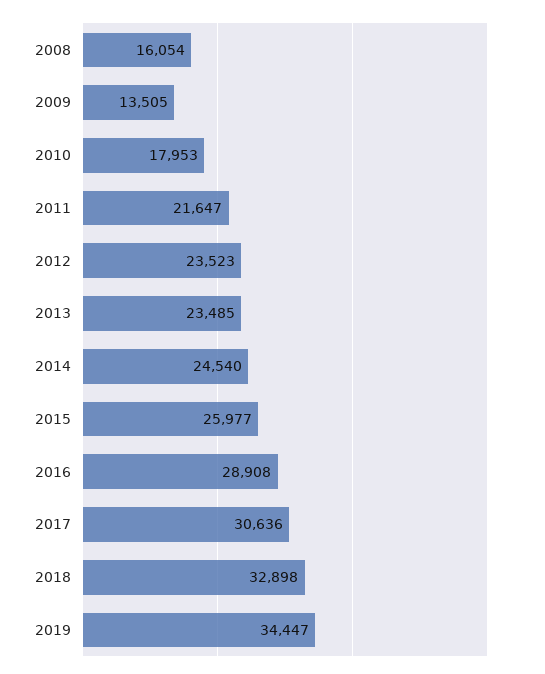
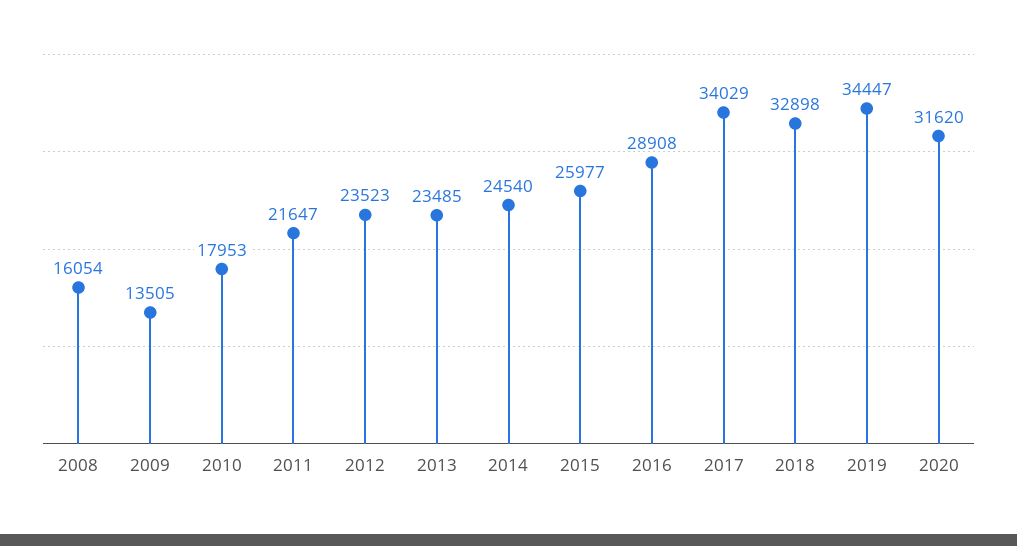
2017: 30636 -> 34029
2020: none -> 31620

